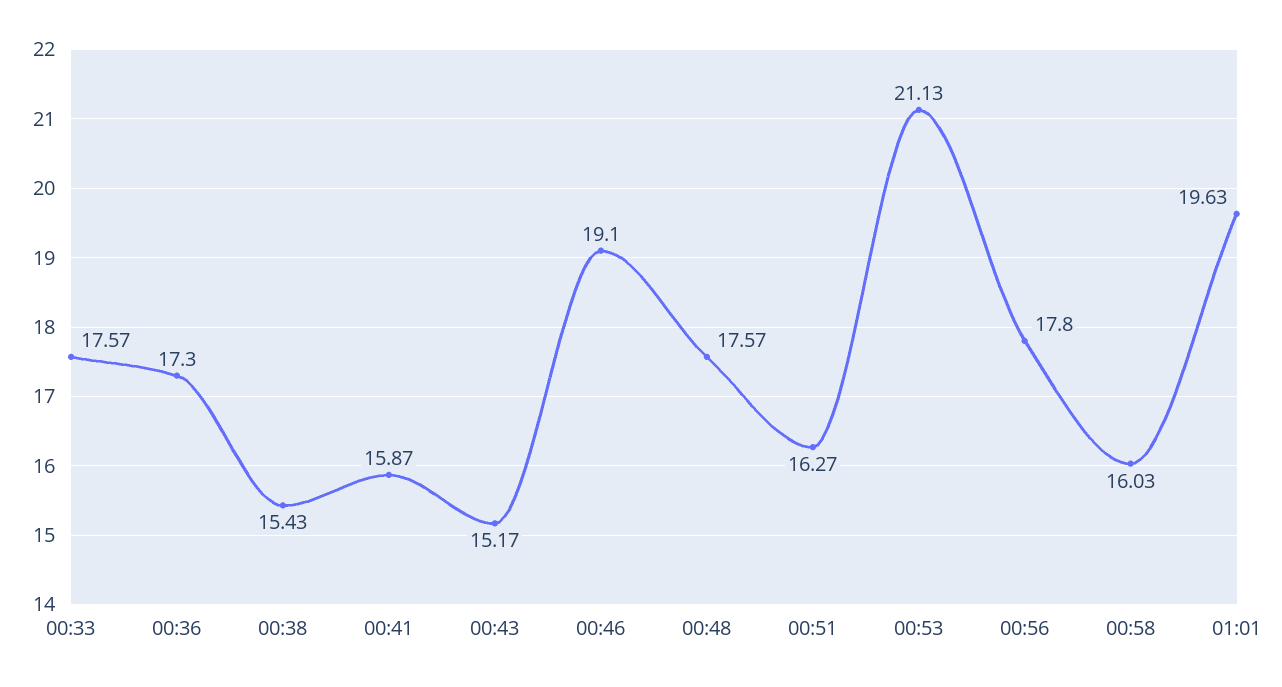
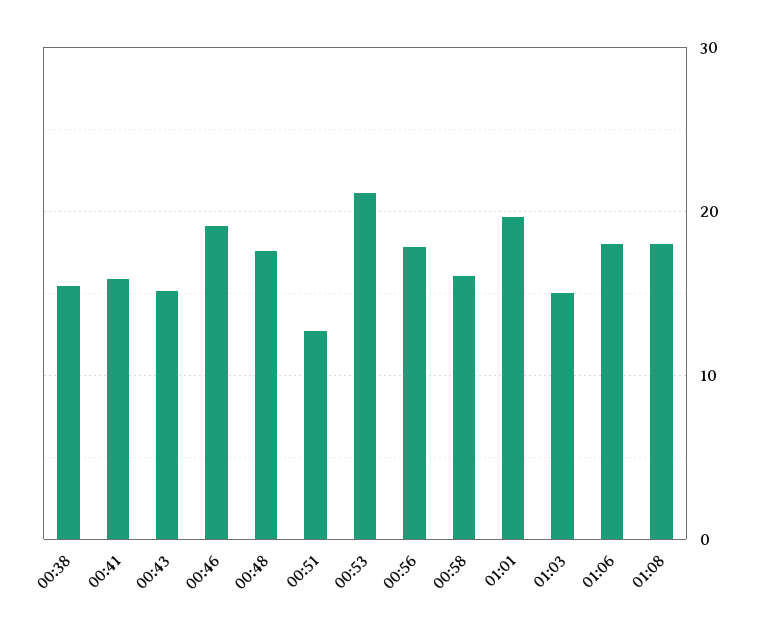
00:33: 17.57 -> none
00:36: 17.3 -> none
00:51: 16.27 -> 13
01:03: none -> 15
01:06: none -> 18
01:08: none -> 18

